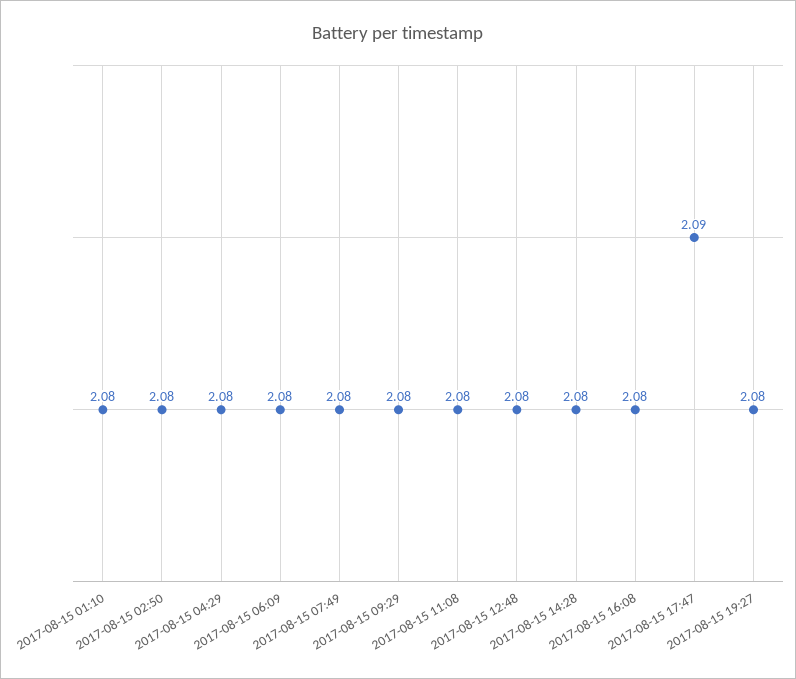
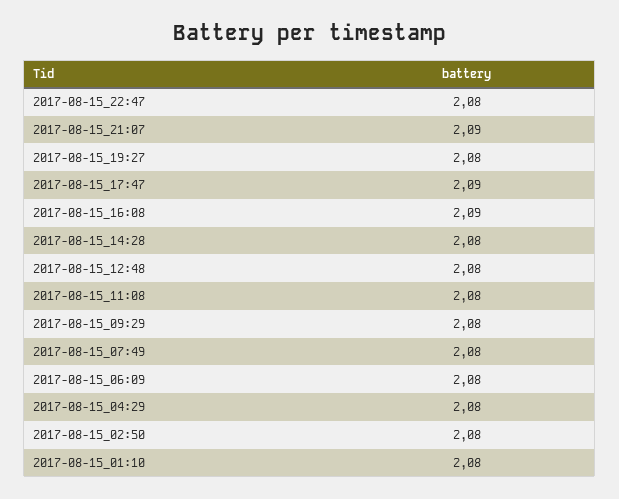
2017-08-15 16:08: 2.08 -> 2.09
2017-08-15_22:47: none -> 2.08
2017-08-15_21:07: none -> 2.09

